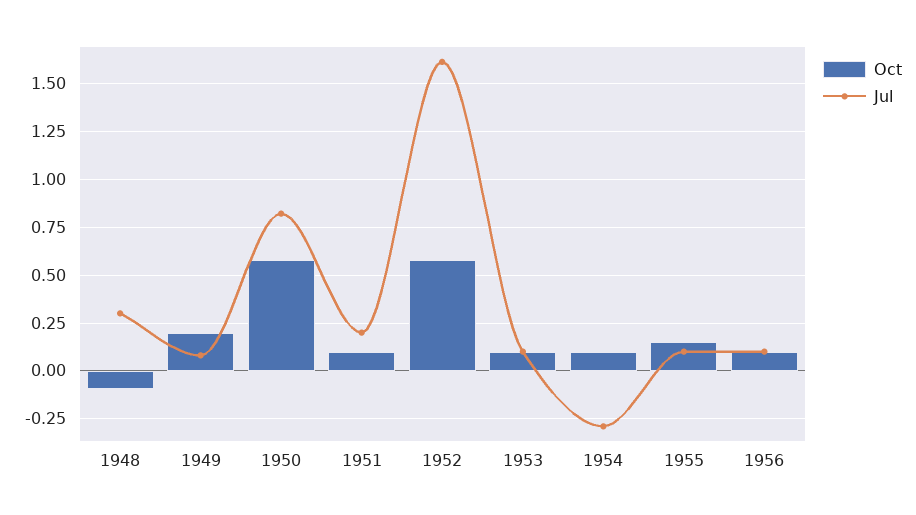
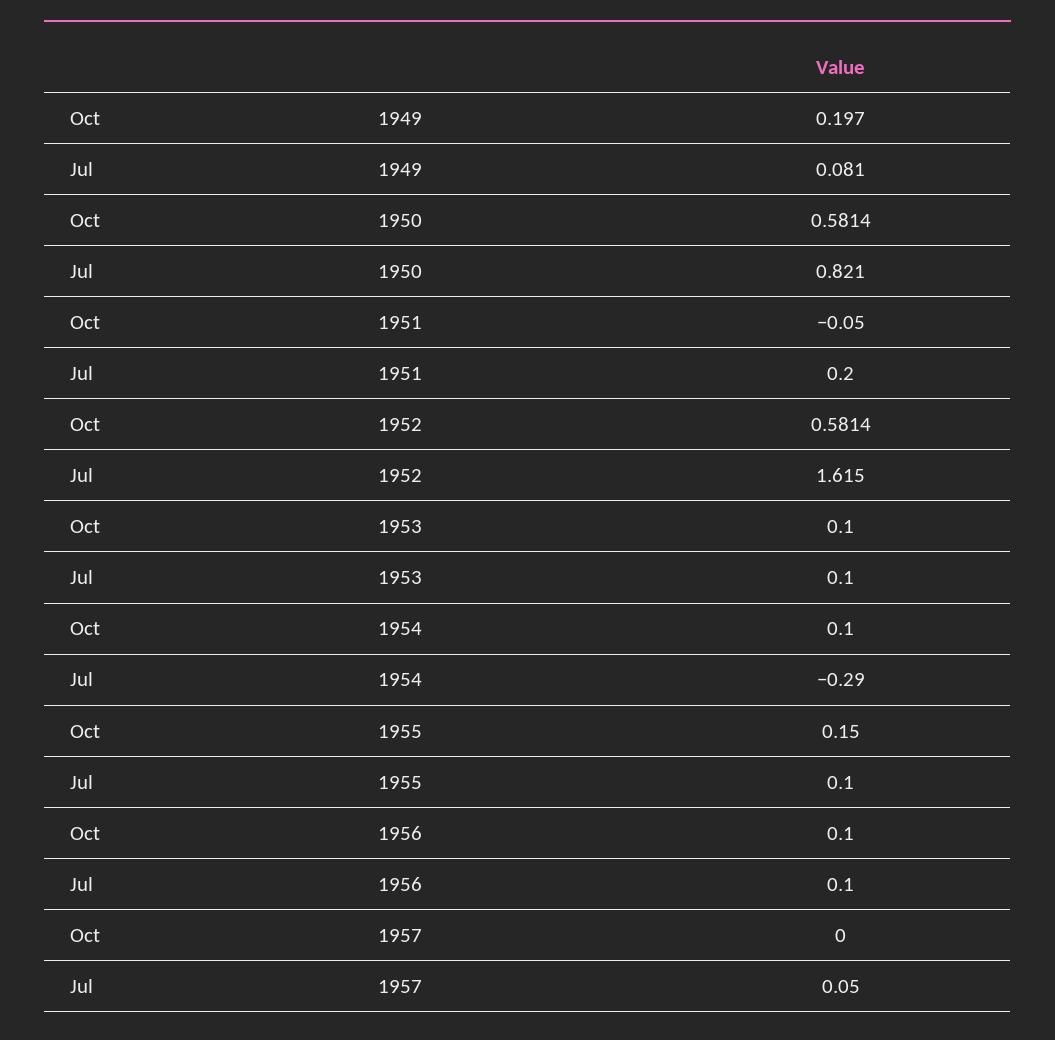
Oct, 1948: -0.1 -> none
Jul, 1948: 0.3 -> none
Oct, 1951: 0.1 -> -0.05
Oct, 1957: none -> 0
Jul, 1957: none -> 0.05

